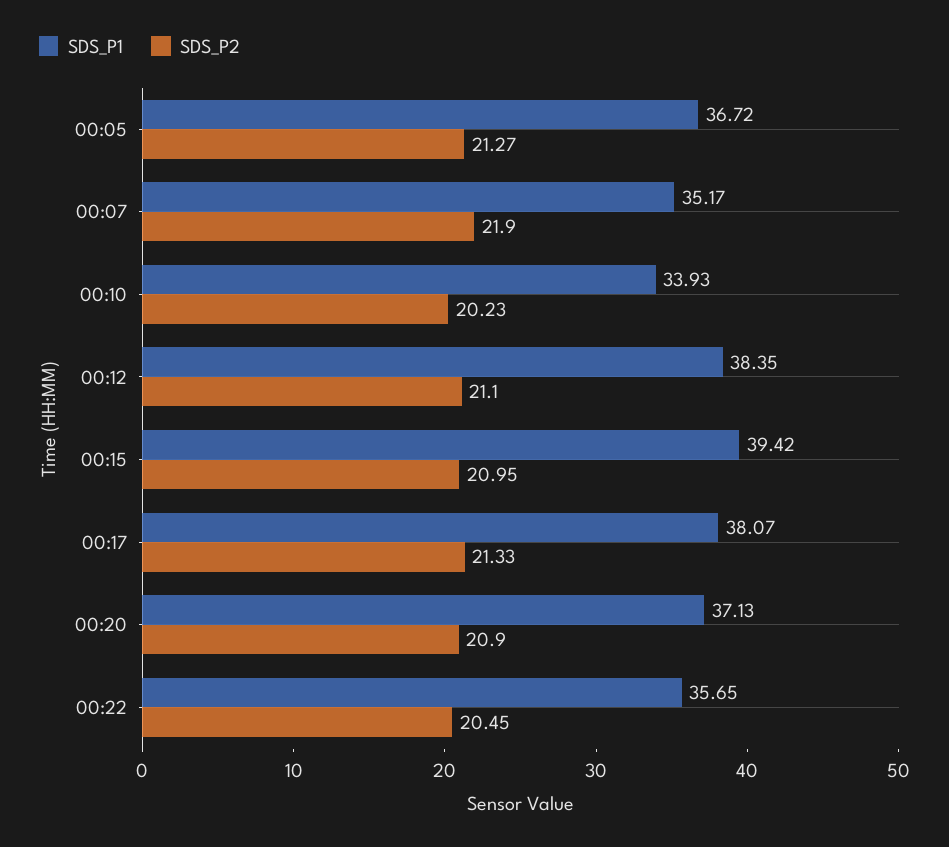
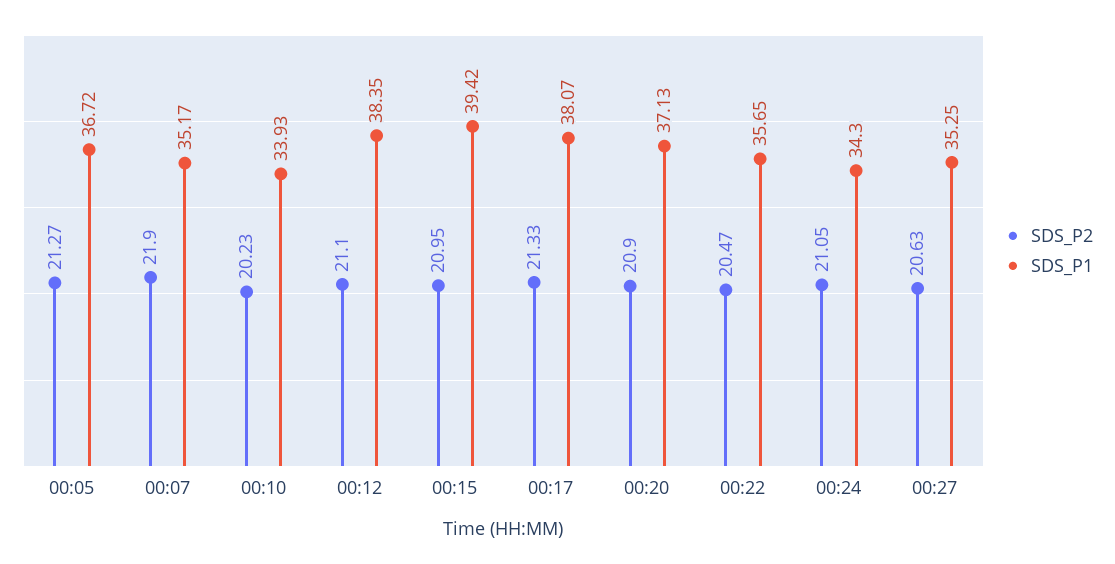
SDS_P2, 00:22: 20.45 -> 20.47
SDS_P2, 00:24: none -> 21.05
SDS_P1, 00:24: none -> 34.3
SDS_P2, 00:27: none -> 20.63
SDS_P1, 00:27: none -> 35.25

